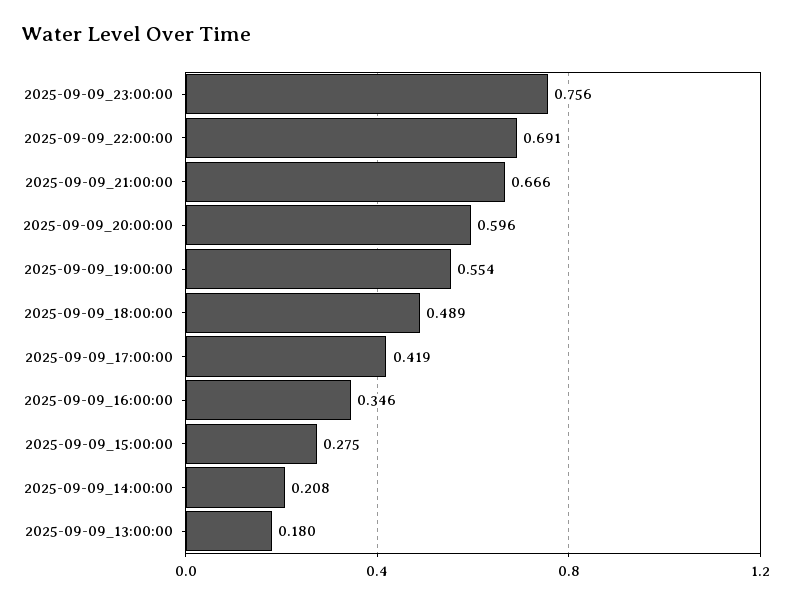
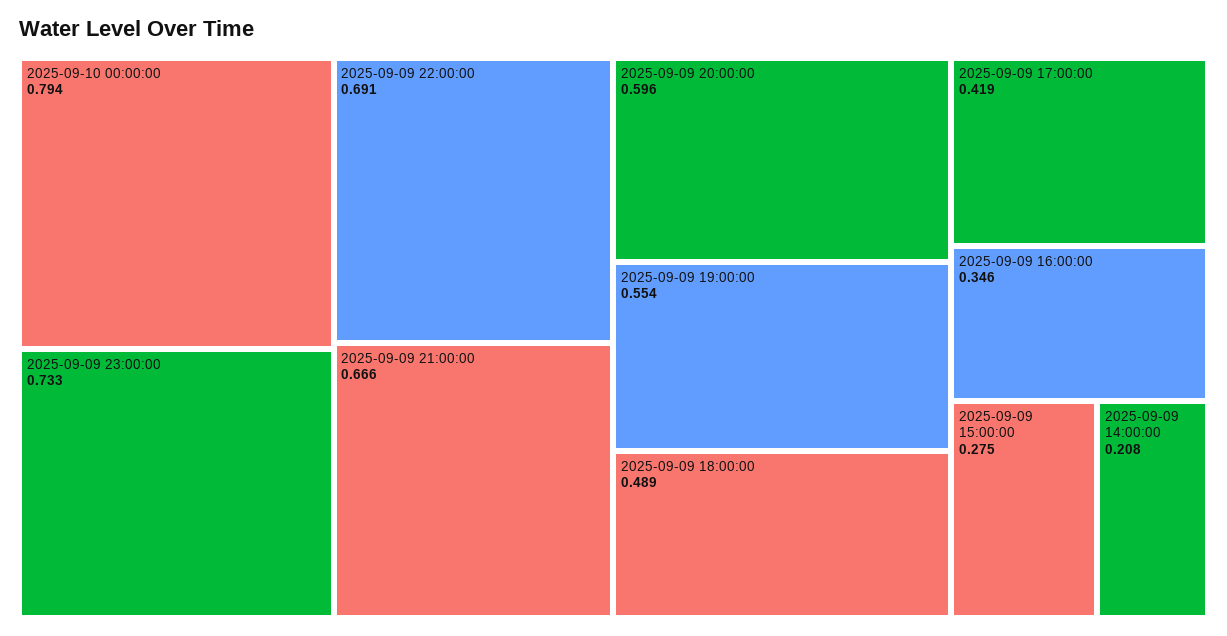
2025-09-09_23:00:00: 0.756 -> 0.733
2025-09-09_13:00:00: 0.18 -> none
2025-09-10 00:00:00: none -> 0.794

